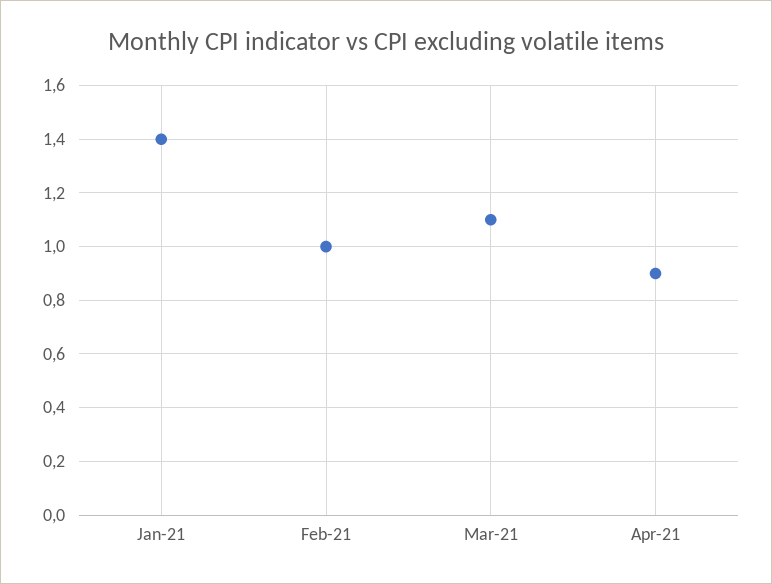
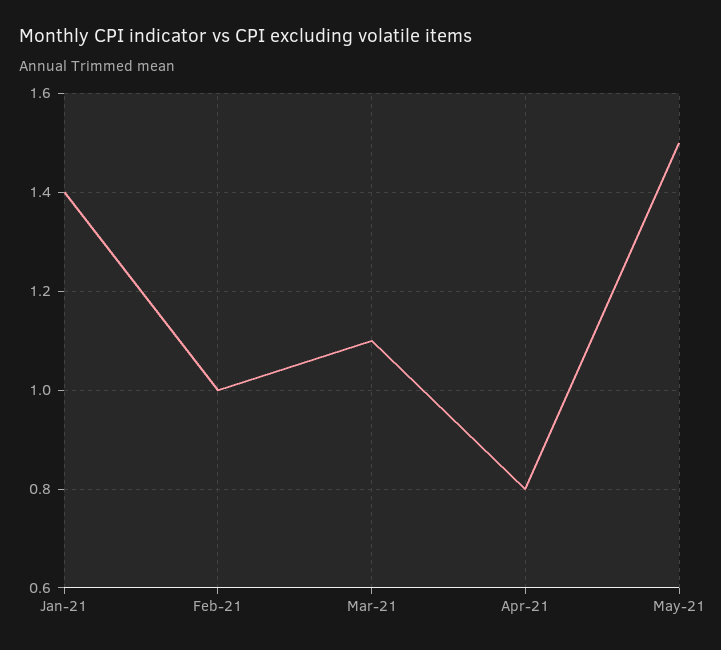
Apr-21: 0.9 -> 0.8
May-21: none -> 1.5

